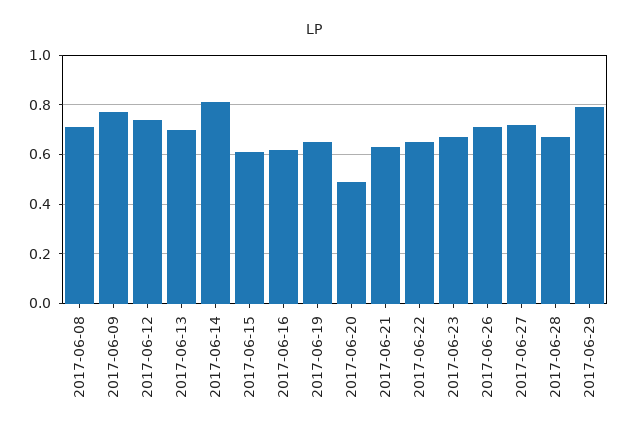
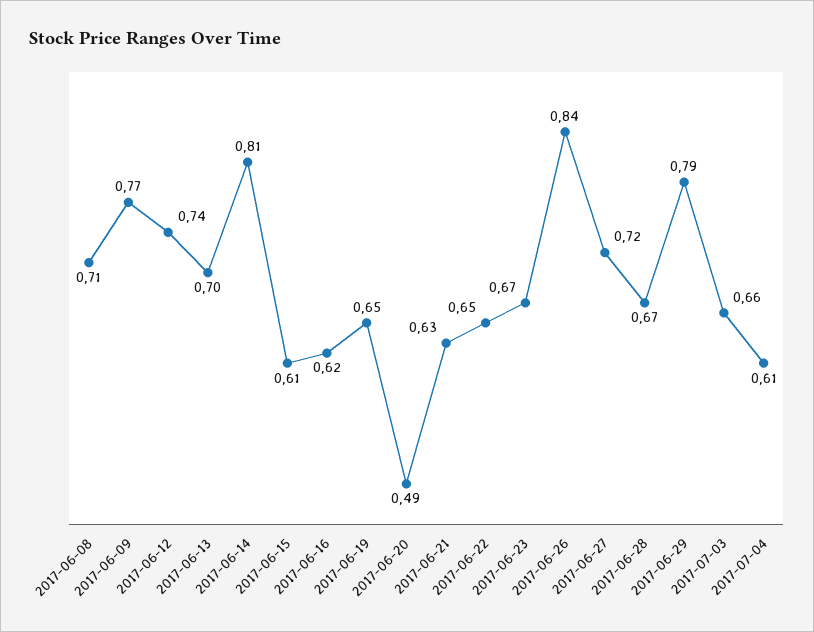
2017-06-26: 0.7 -> 0.84
2017-07-03: none -> 0.66
2017-07-04: none -> 0.61

